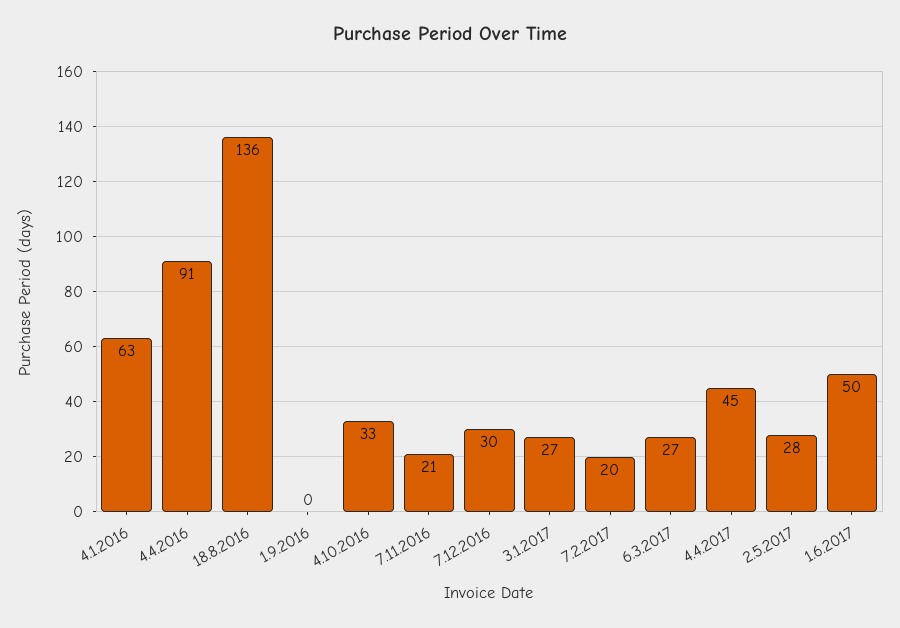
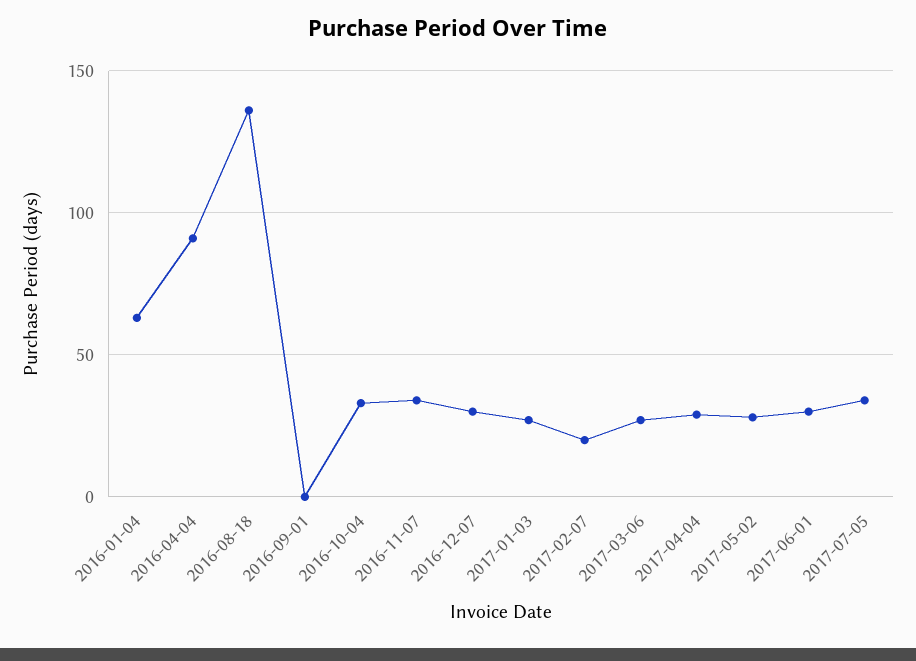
7.11.2016: 21 -> 35
4.4.2017: 45 -> 30
1.6.2017: 50 -> 30
2017-07-05: none -> 35

